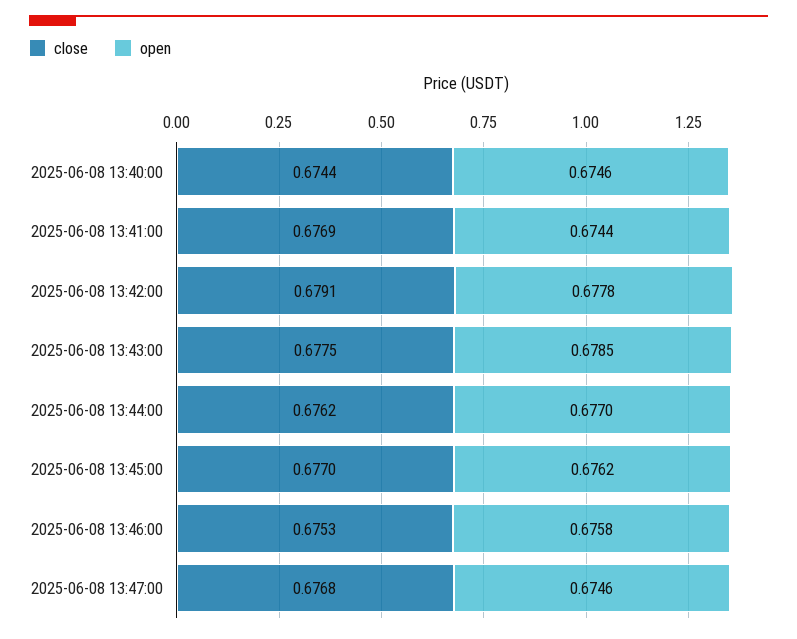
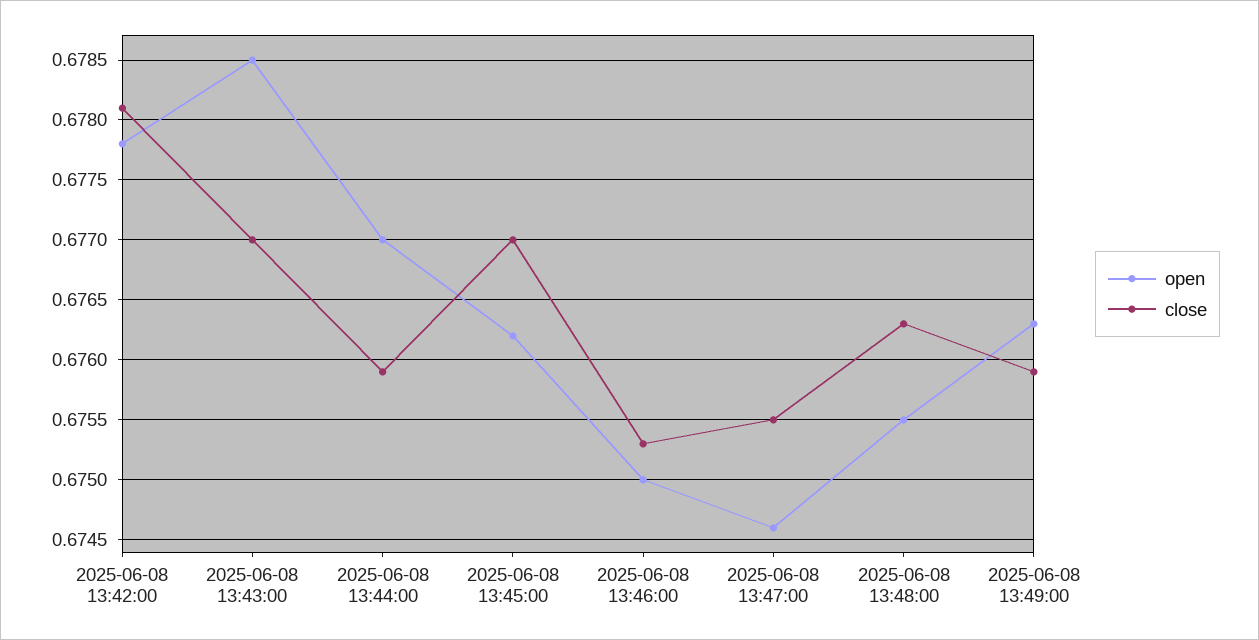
close, 2025-06-08 13:40:00: 0.6744 -> none
open, 2025-06-08 13:40:00: 0.6746 -> none
close, 2025-06-08 13:41:00: 0.6769 -> none
open, 2025-06-08 13:41:00: 0.6744 -> none
close, 2025-06-08 13:42:00: 0.6791 -> 0.6781
close, 2025-06-08 13:43:00: 0.6775 -> 0.677
close, 2025-06-08 13:44:00: 0.6762 -> 0.6759
open, 2025-06-08 13:46:00: 0.6758 -> 0.675
close, 2025-06-08 13:47:00: 0.6768 -> 0.6755
open, 2025-06-08 13:48:00: none -> 0.6755
close, 2025-06-08 13:48:00: none -> 0.6763
open, 2025-06-08 13:49:00: none -> 0.6763
close, 2025-06-08 13:49:00: none -> 0.6759

